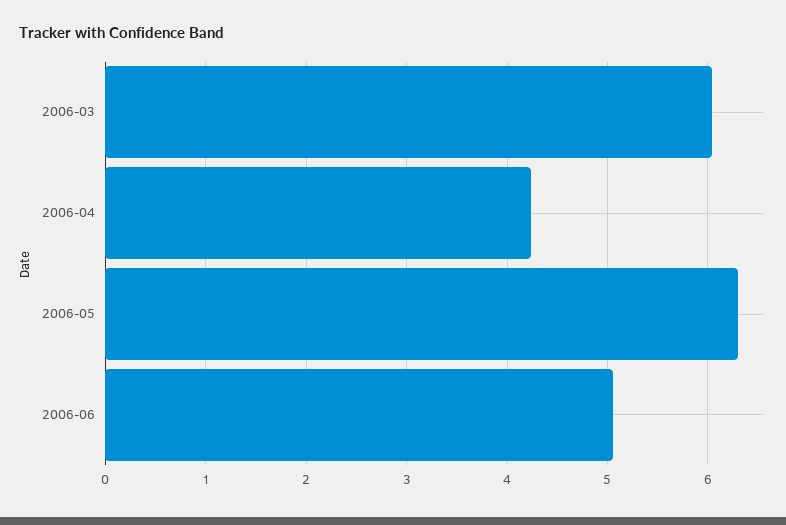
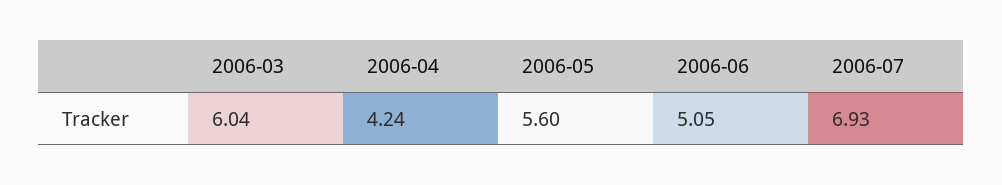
2006-05: 6.3 -> 5.6
2006-07: none -> 6.93

